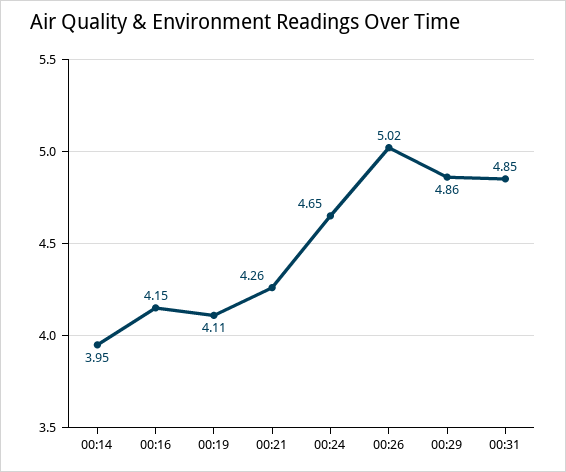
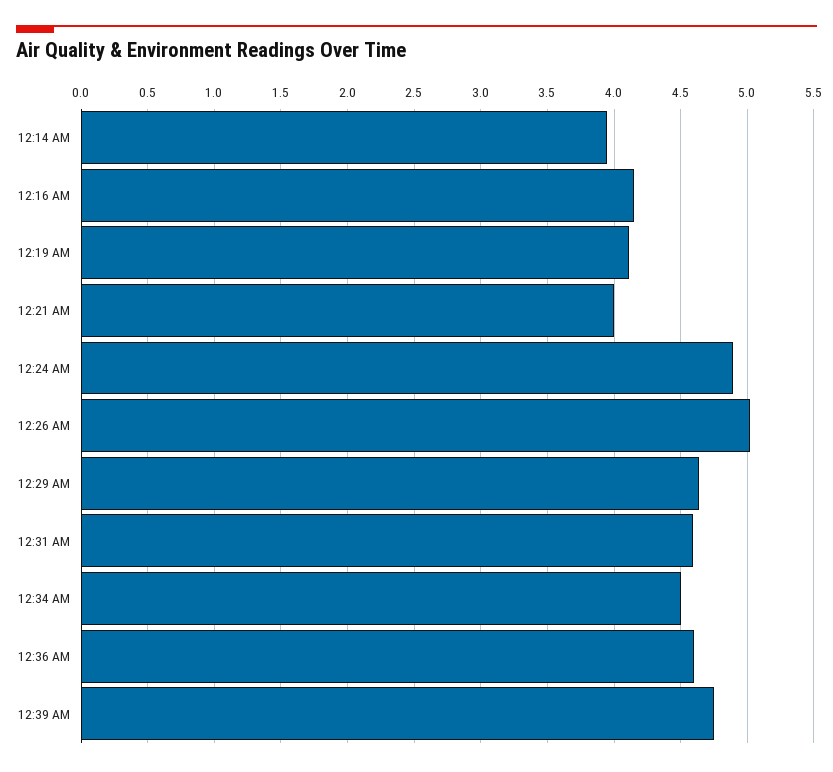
00:21: 4.26 -> 4
00:24: 4.65 -> 4.9
00:29: 4.86 -> 4.65
00:31: 4.85 -> 4.6
12:34 AM: none -> 4.5
12:36 AM: none -> 4.6
12:39 AM: none -> 4.75

